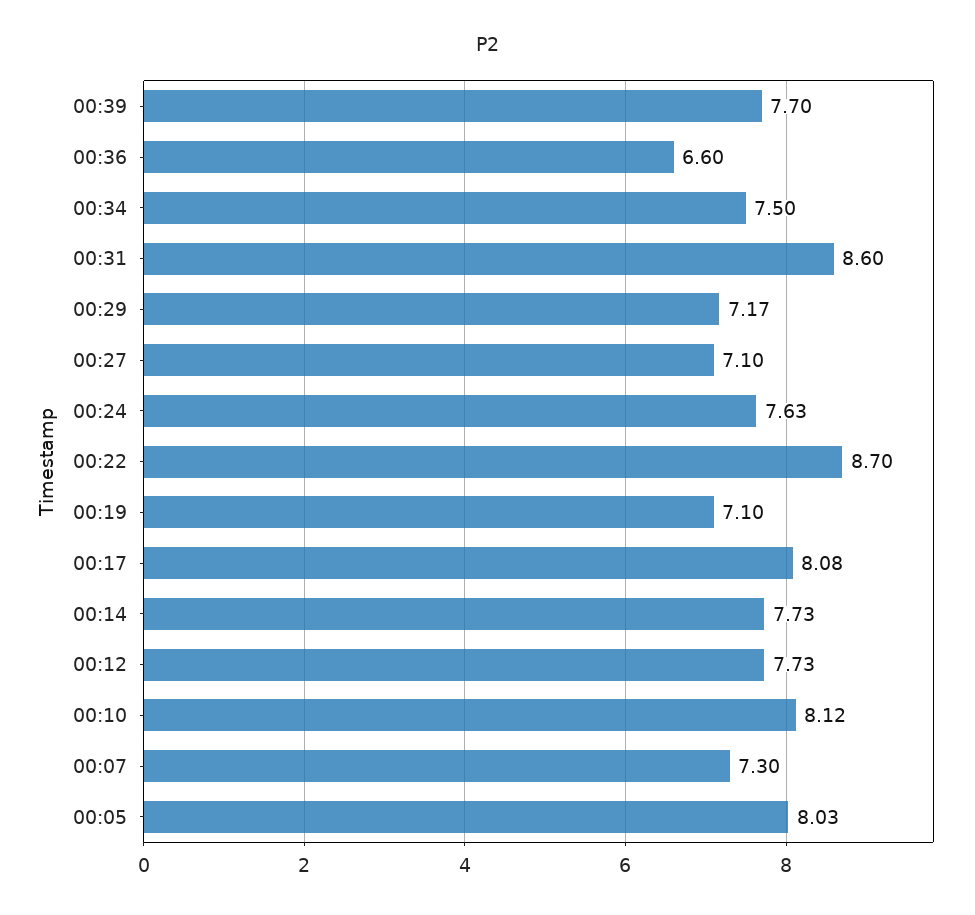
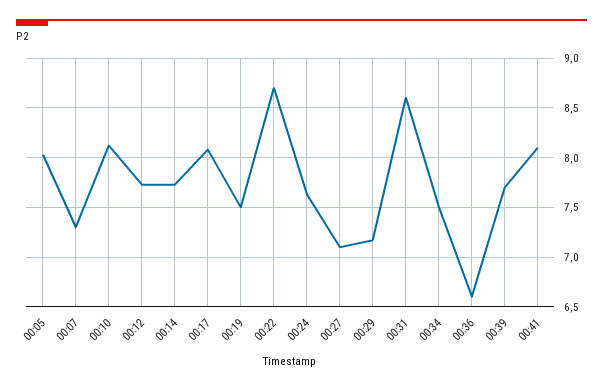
00:19: 7.1 -> 7.5
00:41: none -> 8.1

